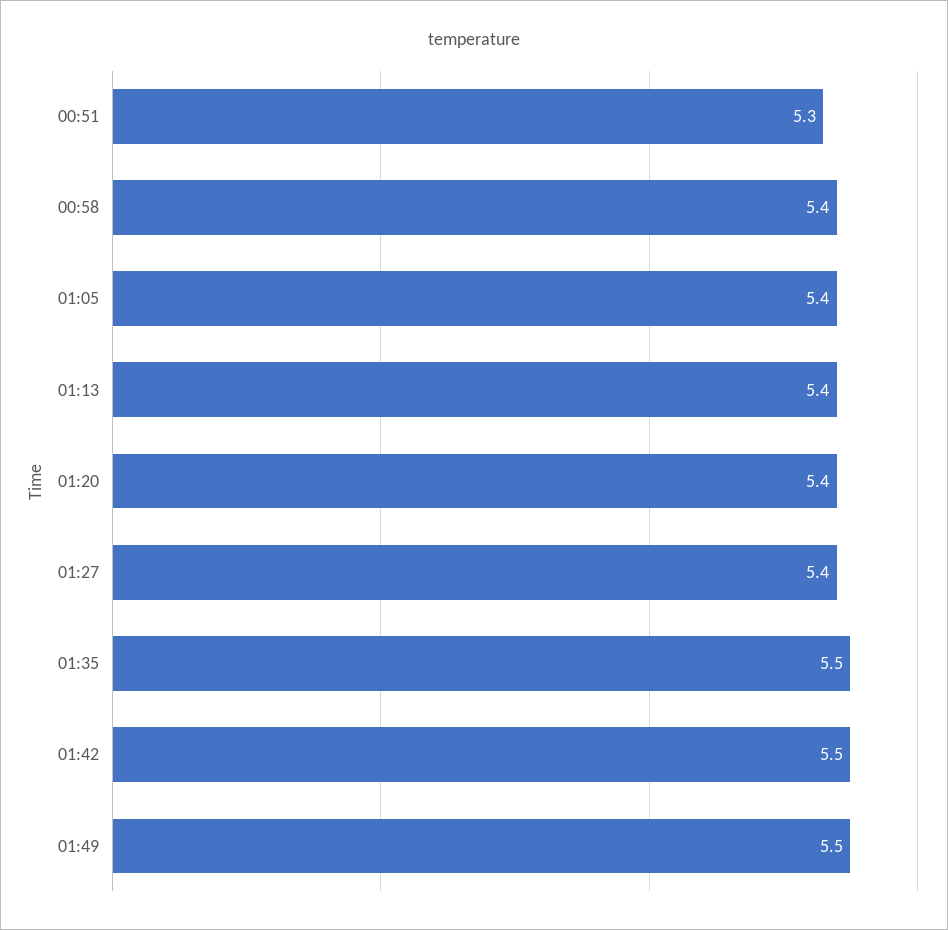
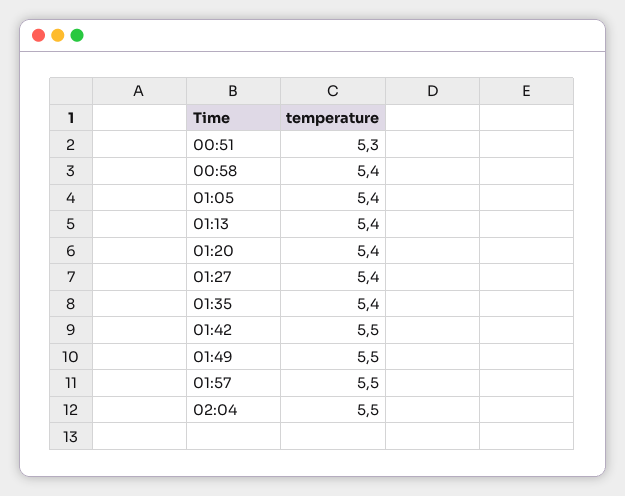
01:35: 5.5 -> 5.4
01:57: none -> 5.5
02:04: none -> 5.5

